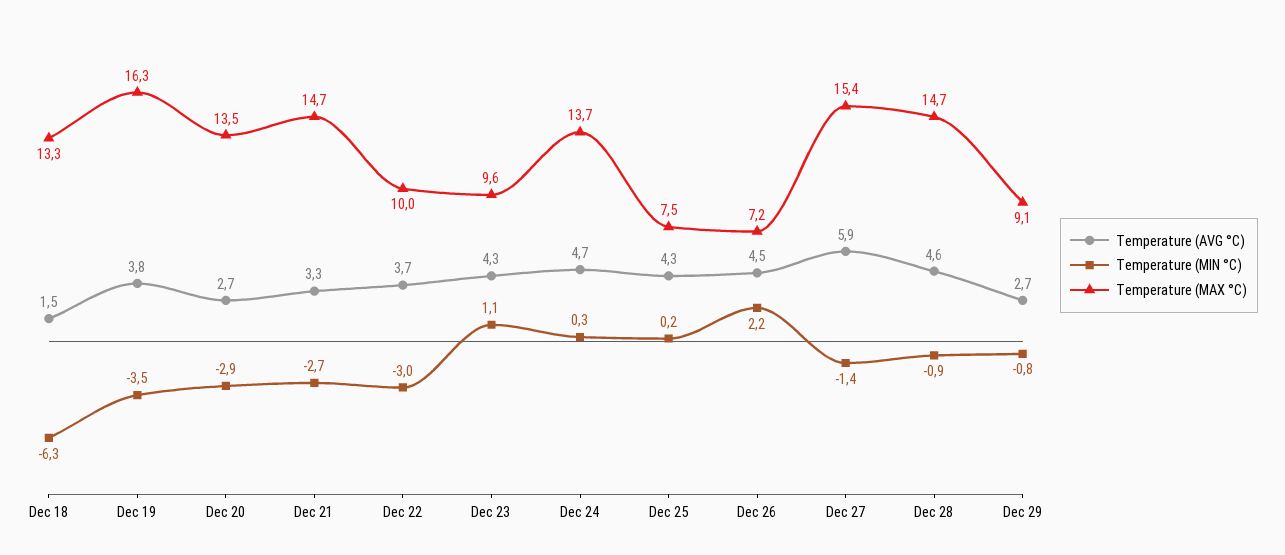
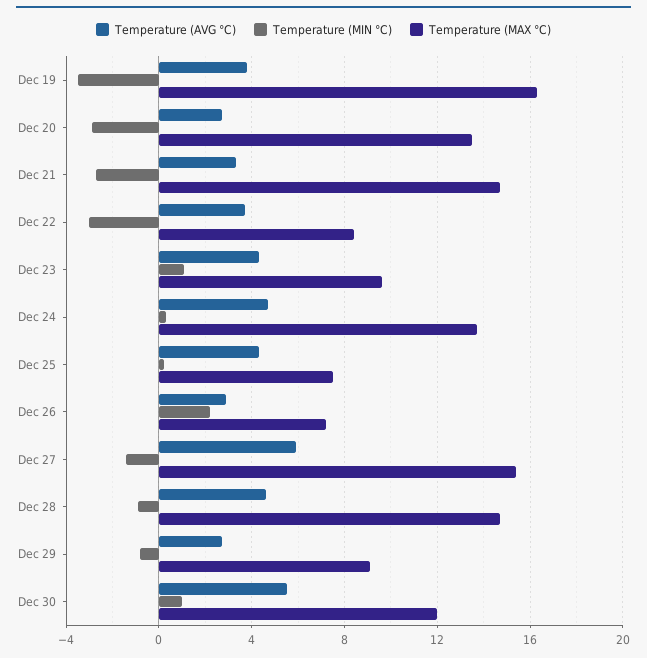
Temperature (AVG °C), Dec 18: 1.5 -> none
Temperature (MIN °C), Dec 18: -6.3 -> none
Temperature (MAX °C), Dec 18: 13.3 -> none
Temperature (MAX °C), Dec 22: 10 -> 8.5
Temperature (AVG °C), Dec 26: 4.5 -> 3
Temperature (AVG °C), Dec 30: none -> 5.5
Temperature (MIN °C), Dec 30: none -> 1
Temperature (MAX °C), Dec 30: none -> 12

